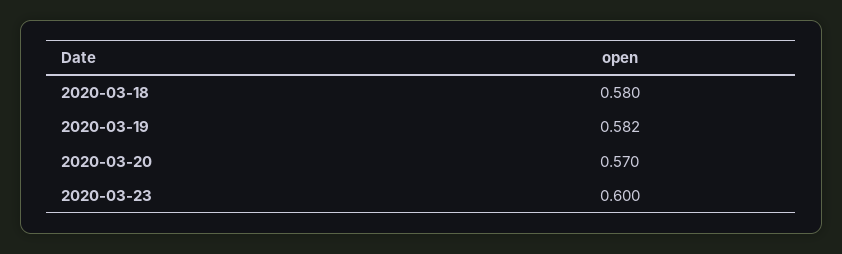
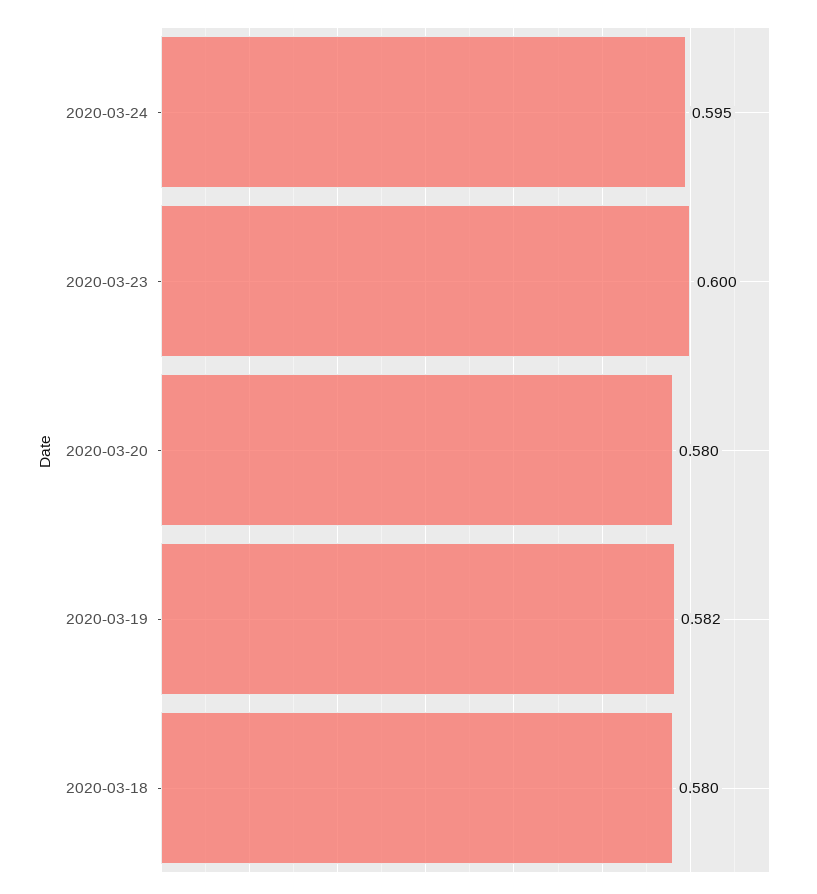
2020-03-20: 0.57 -> 0.58
2020-03-24: none -> 0.595

